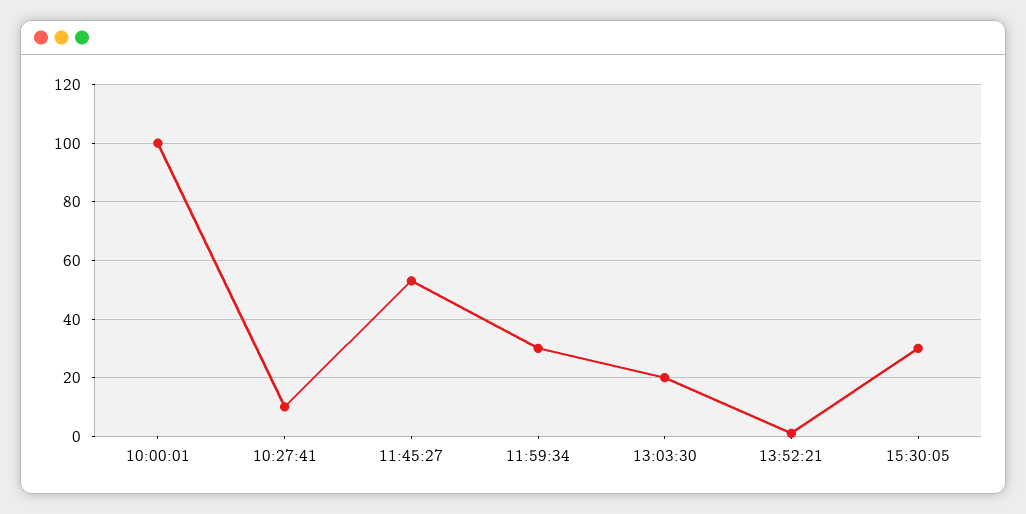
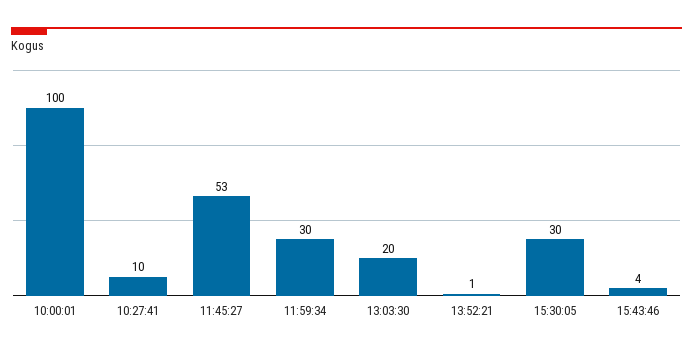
15:43:46: none -> 4

